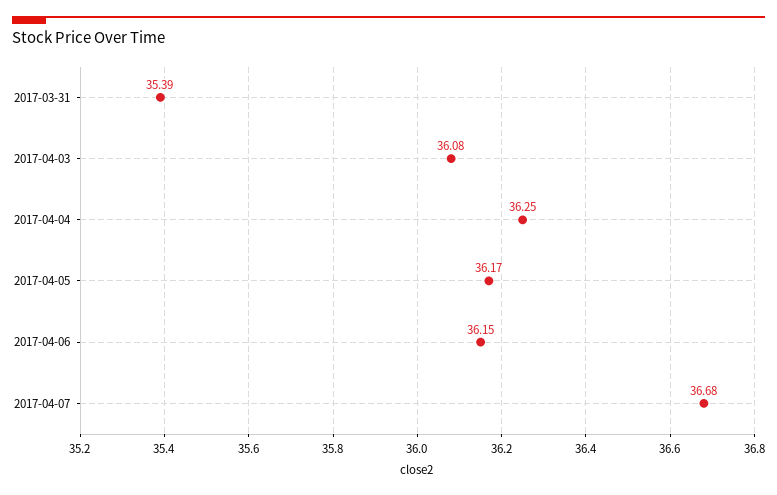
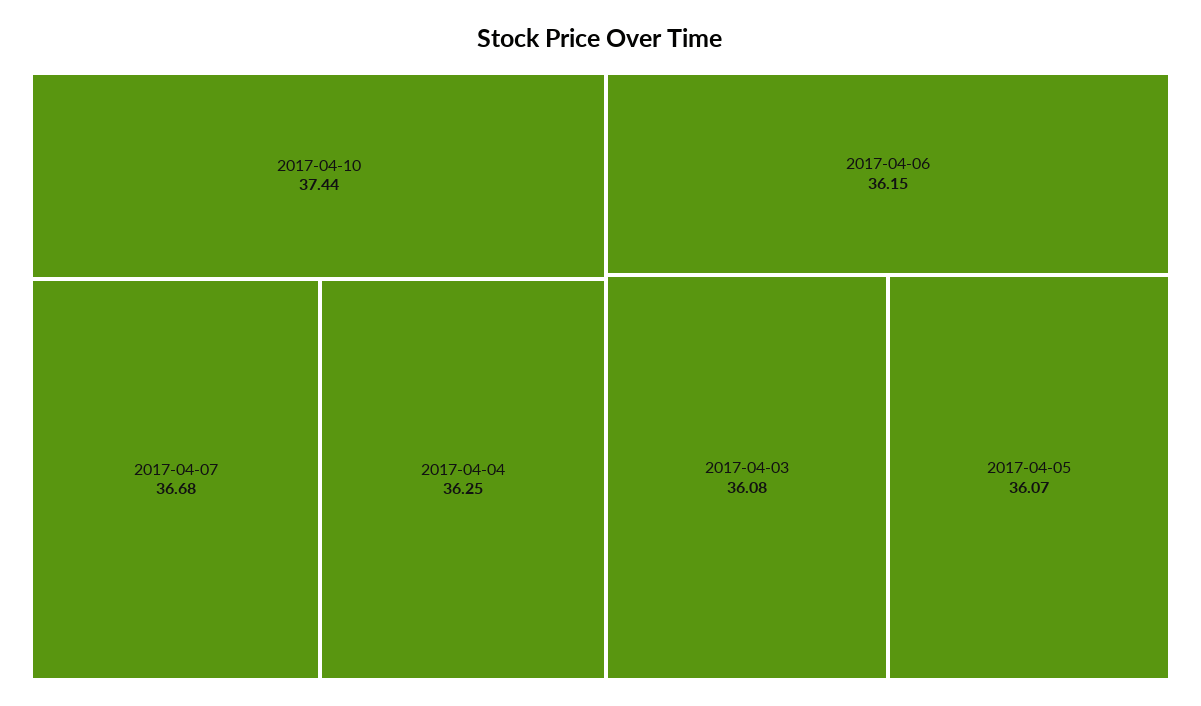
2017-03-31: 35.39 -> none
2017-04-05: 36.17 -> 36.07
2017-04-10: none -> 37.44

